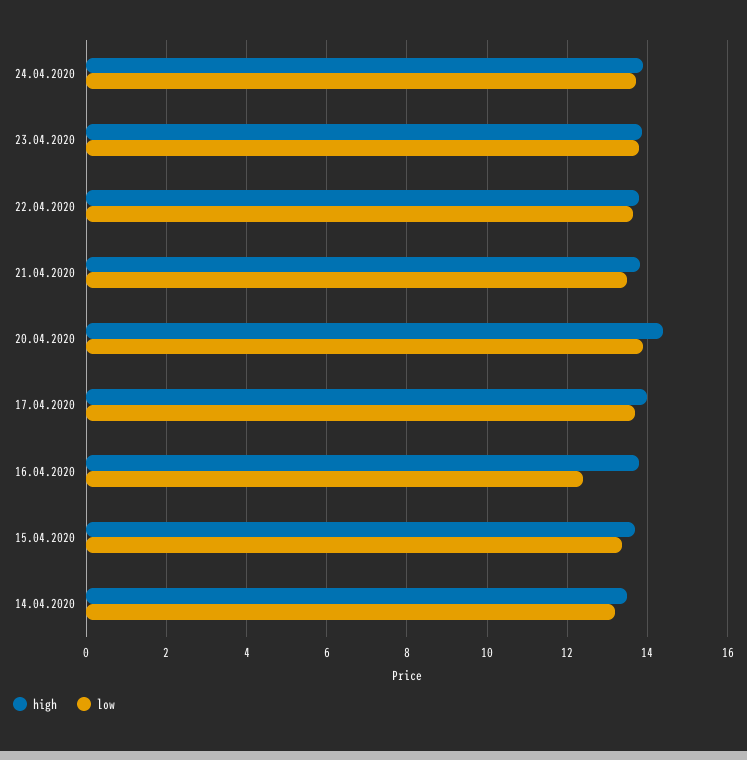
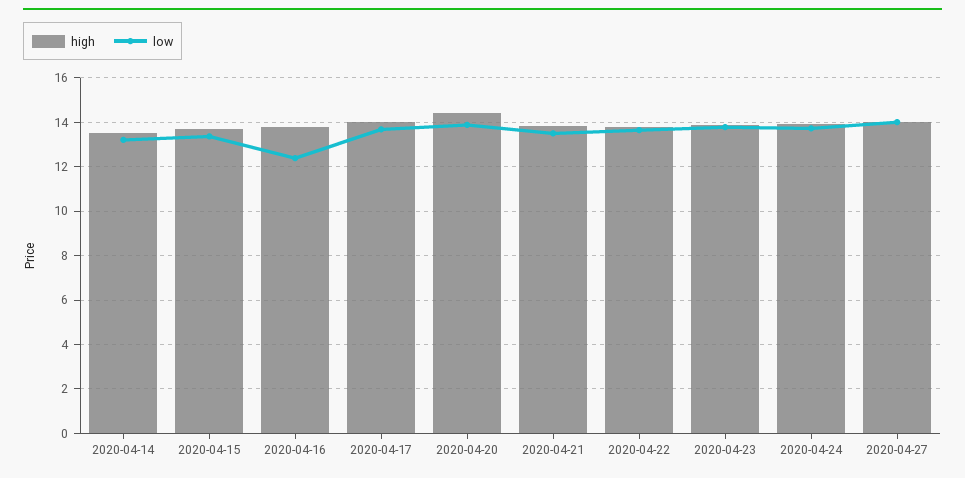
high, 2020-04-27: none -> 14
low, 2020-04-27: none -> 14

